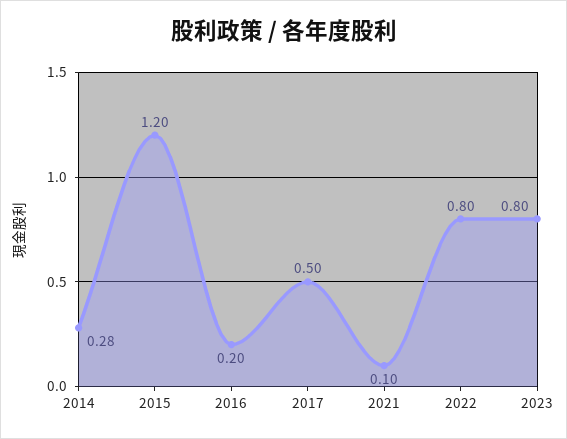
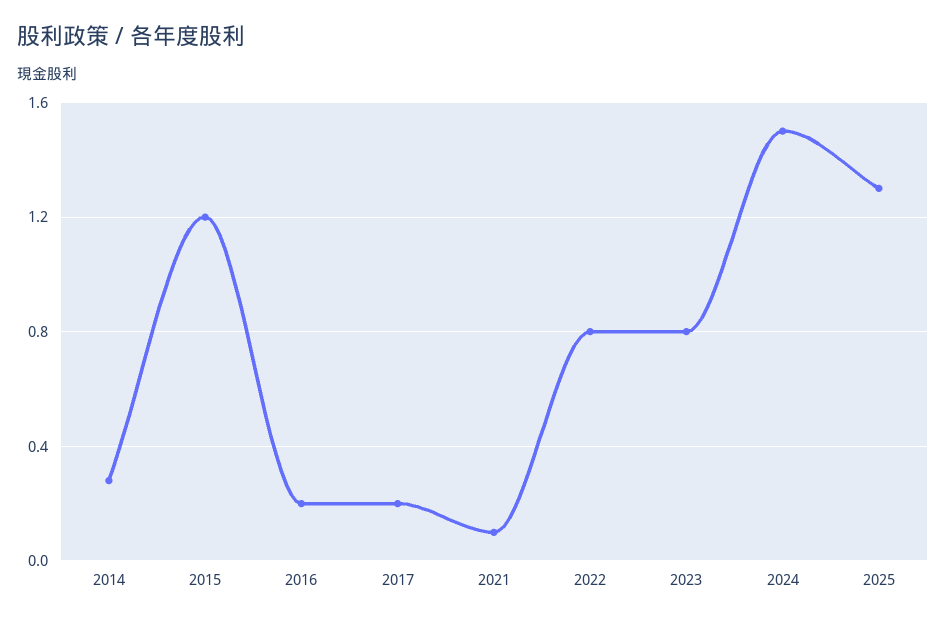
2017: 0.5 -> 0.2
2024: none -> 1.5
2025: none -> 1.3

